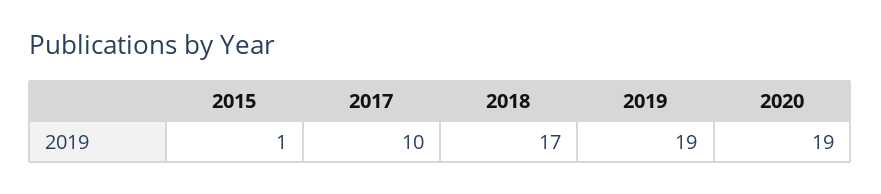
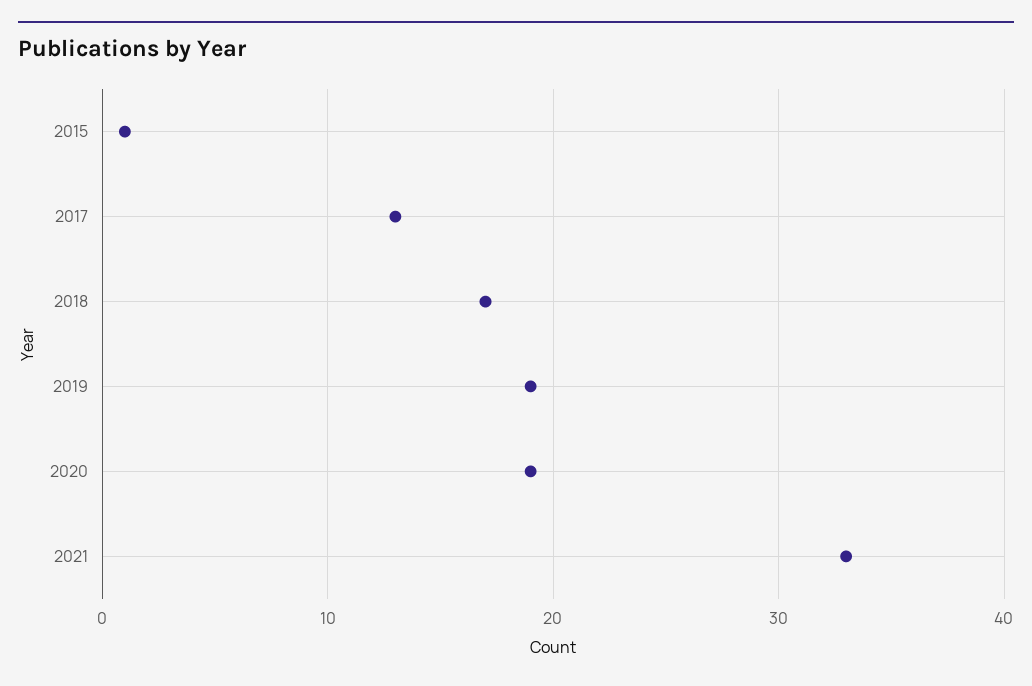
2017: 10 -> 13
2021: none -> 33

